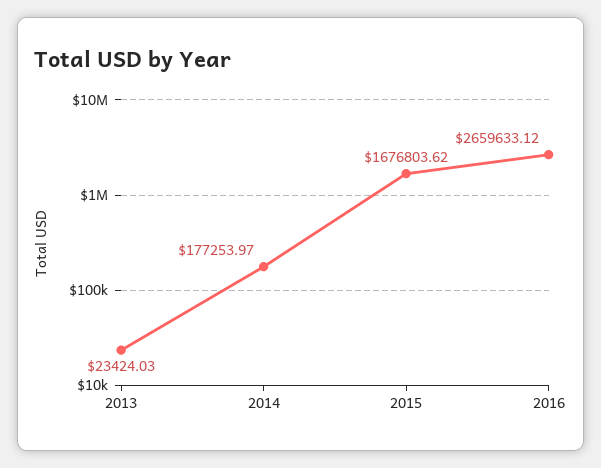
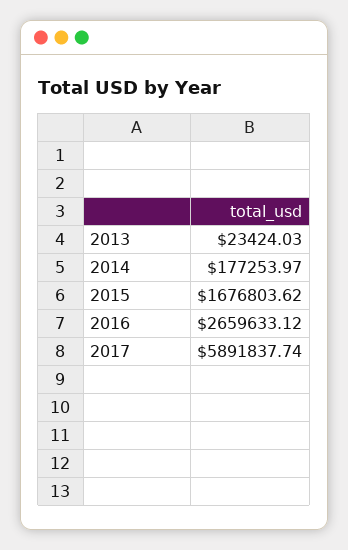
2017: none -> 5891837.74

